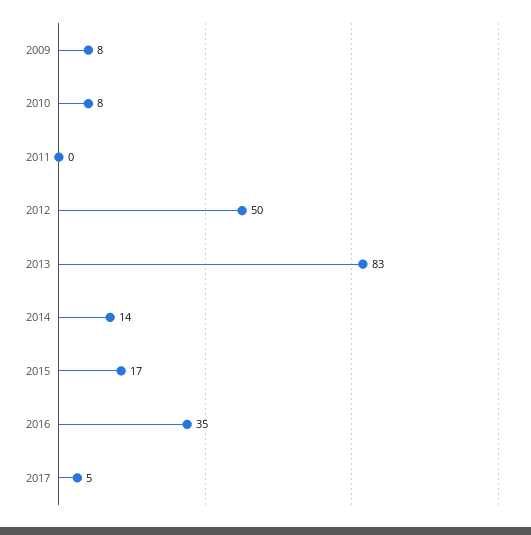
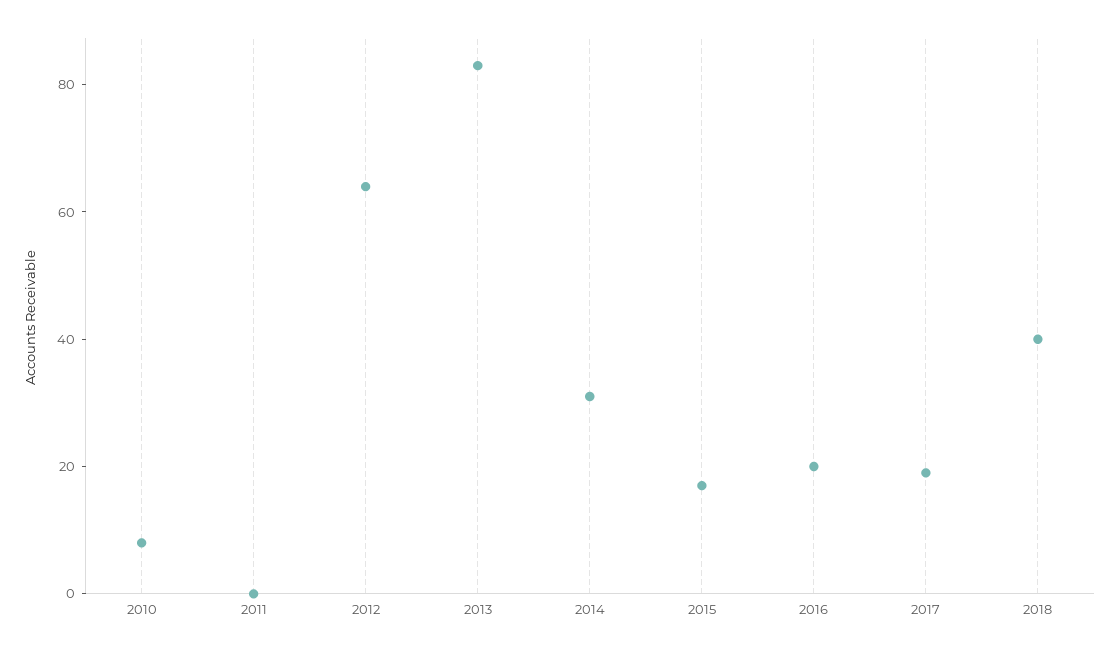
2009: 8 -> none
2012: 50 -> 65
2014: 14 -> 30
2016: 35 -> 20
2017: 5 -> 20
2018: none -> 40

